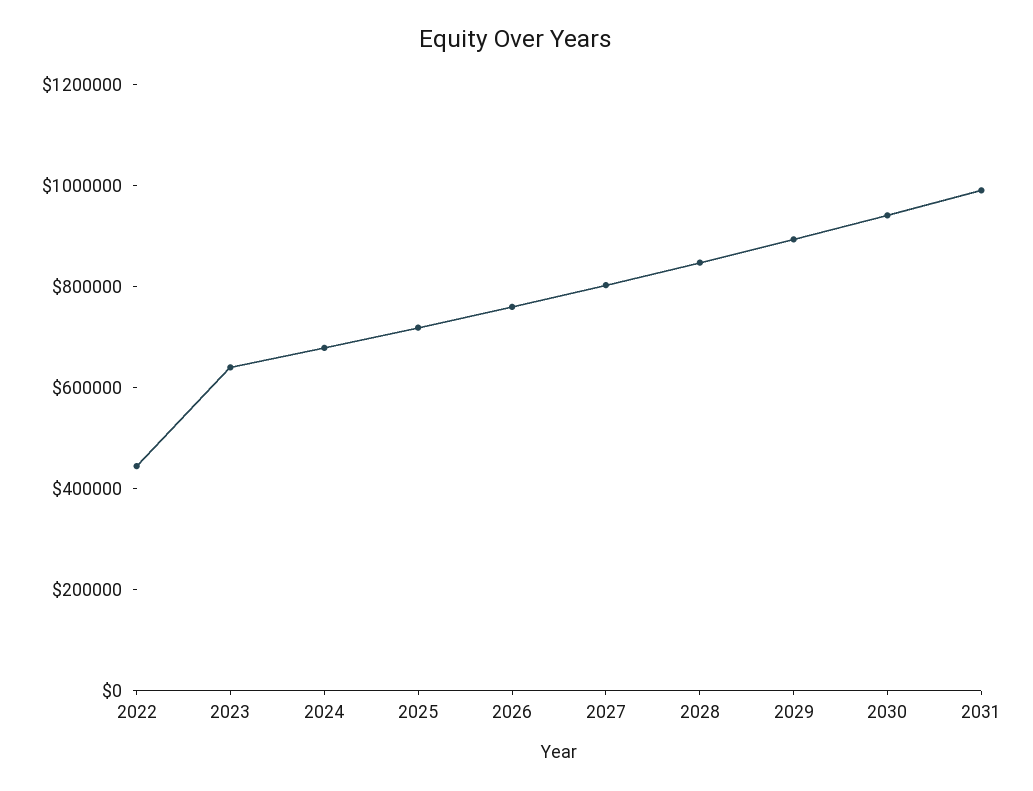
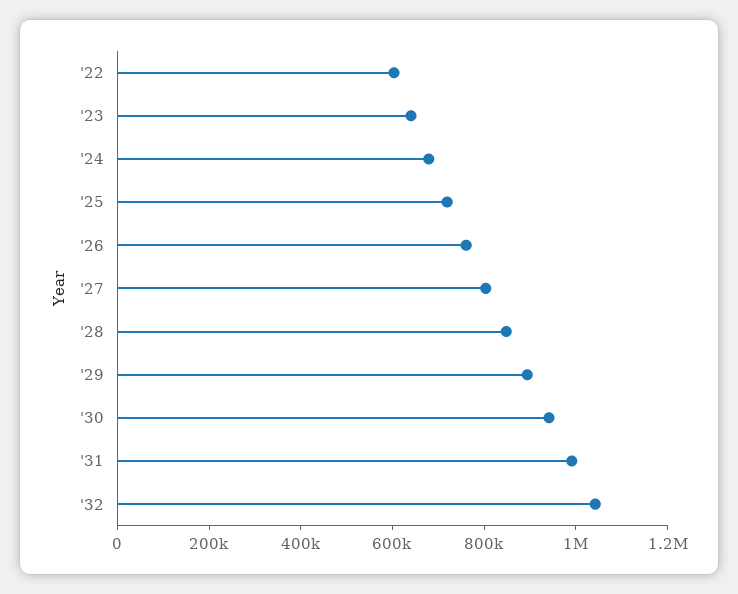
2022: 450000 -> 600000
'32: none -> 1050000

